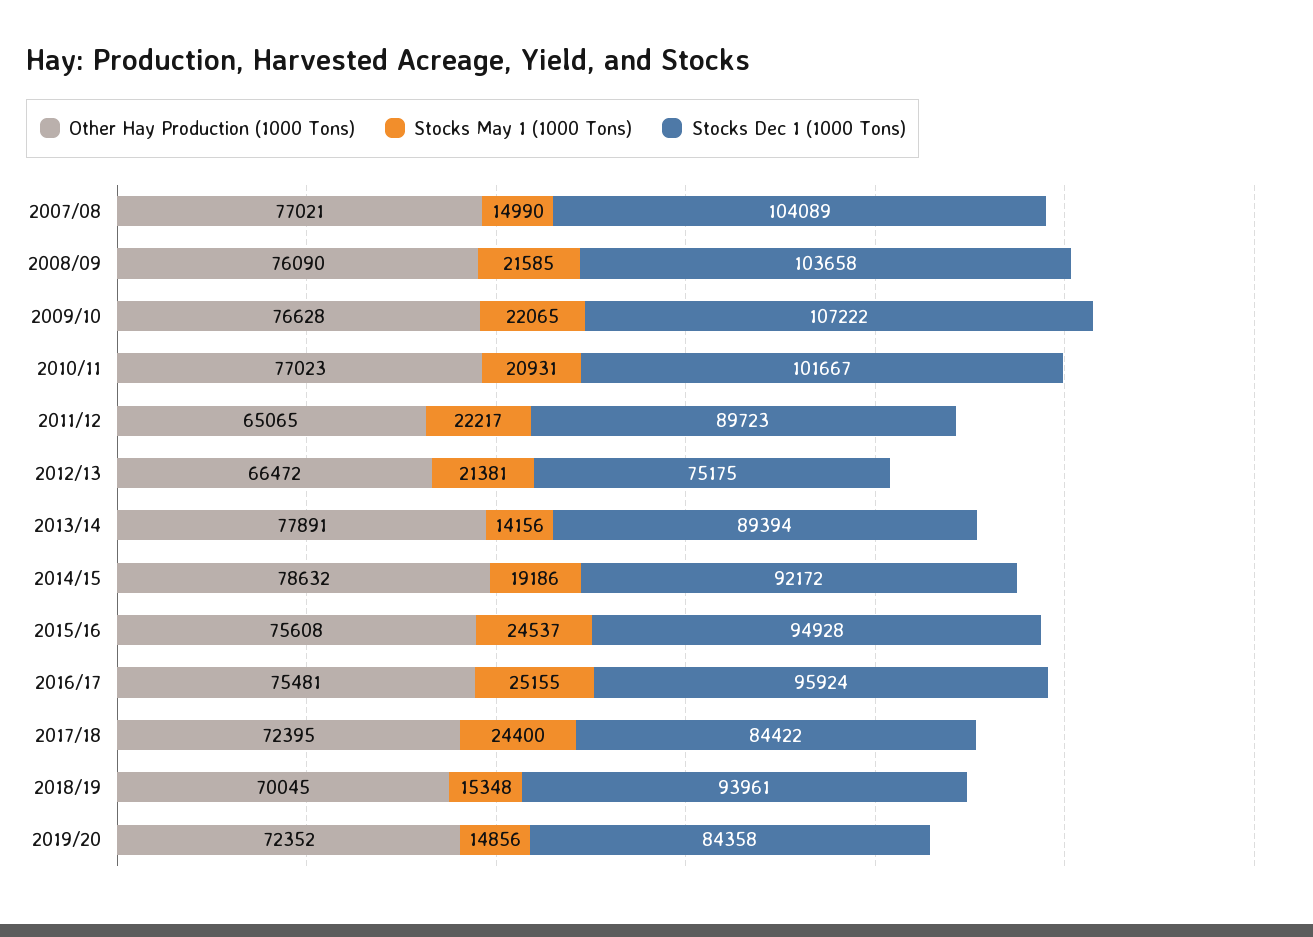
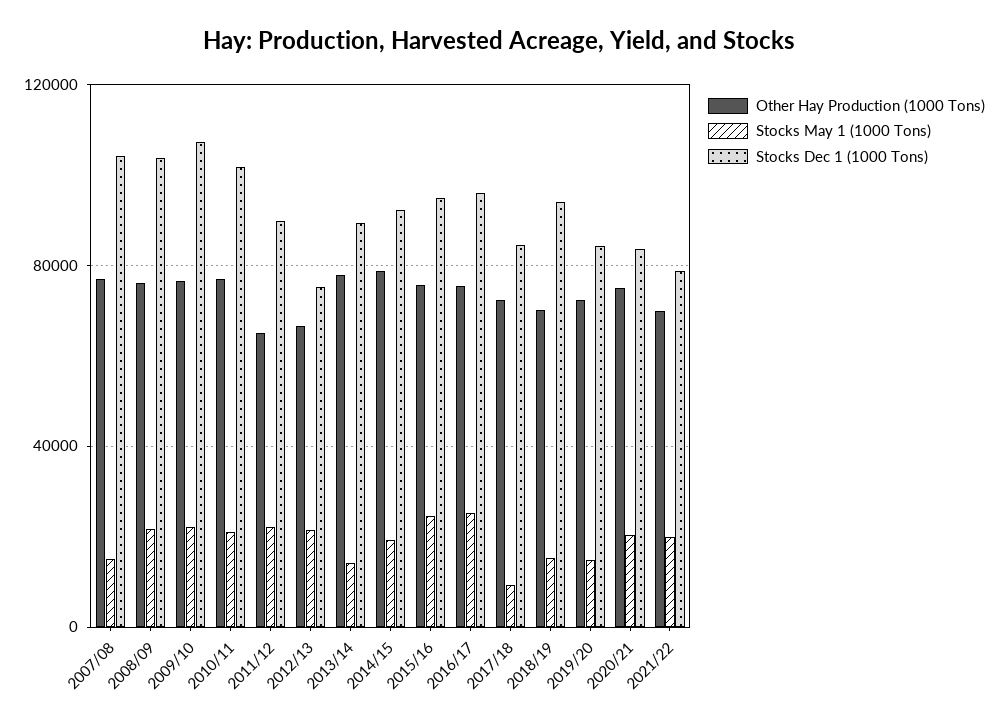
Stocks May 1 (1000 Tons), 2017/18: 24400 -> 10000
Other Hay Production (1000 Tons), 2020/21: none -> 75000
Stocks May 1 (1000 Tons), 2020/21: none -> 20000
Stocks Dec 1 (1000 Tons), 2020/21: none -> 85000
Other Hay Production (1000 Tons), 2021/22: none -> 70000
Stocks May 1 (1000 Tons), 2021/22: none -> 20000
Stocks Dec 1 (1000 Tons), 2021/22: none -> 80000

